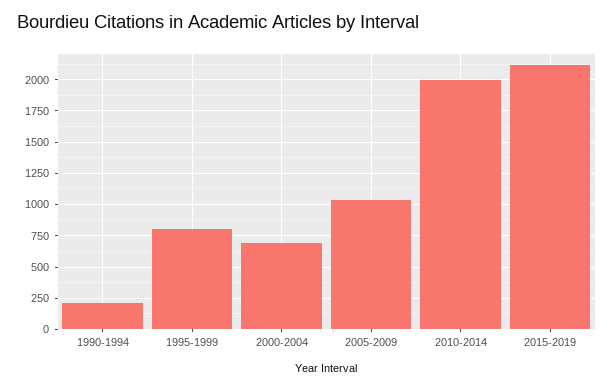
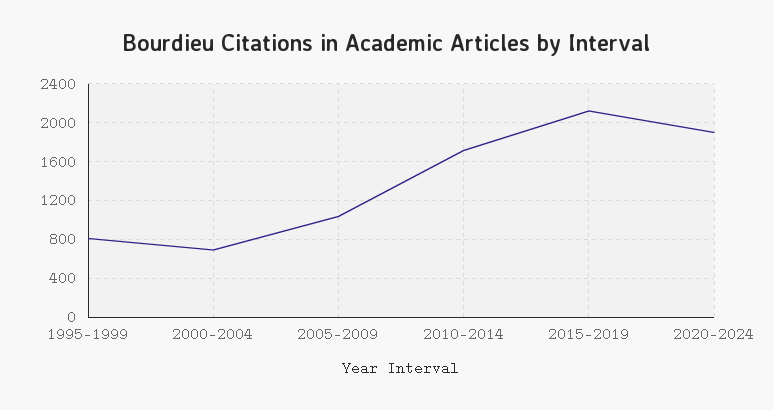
1990-1994: 200 -> none
2010-2014: 2000 -> 1700
2020-2024: none -> 1900

